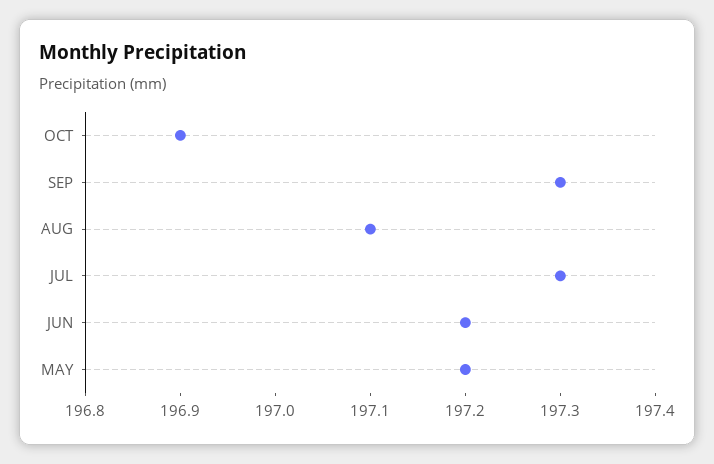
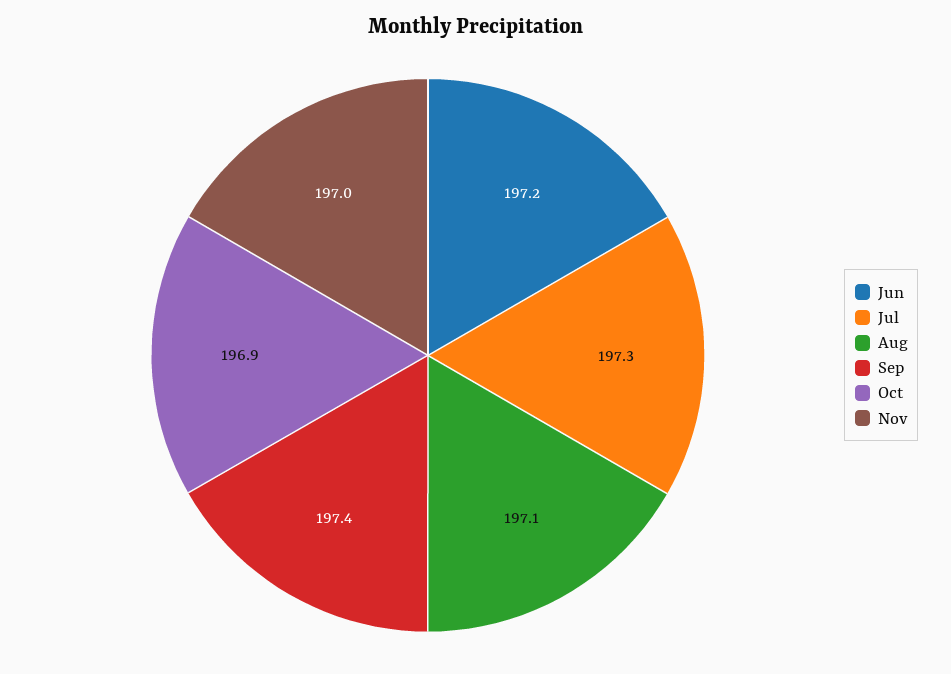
SEP: 197.3 -> 197.4
MAY: 197.2 -> none
Nov: none -> 197

